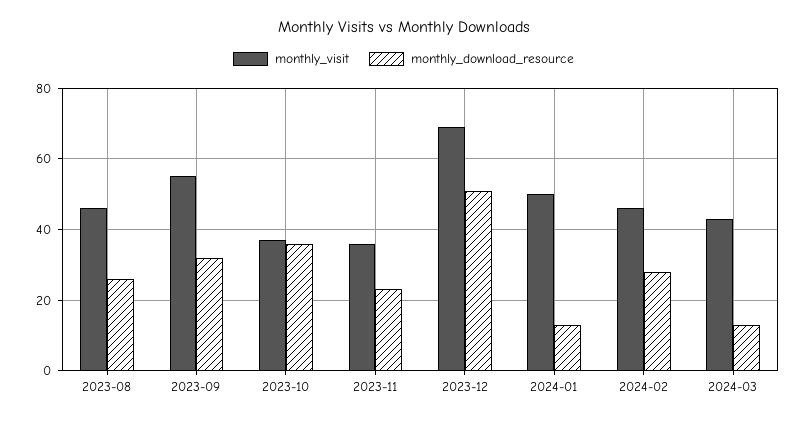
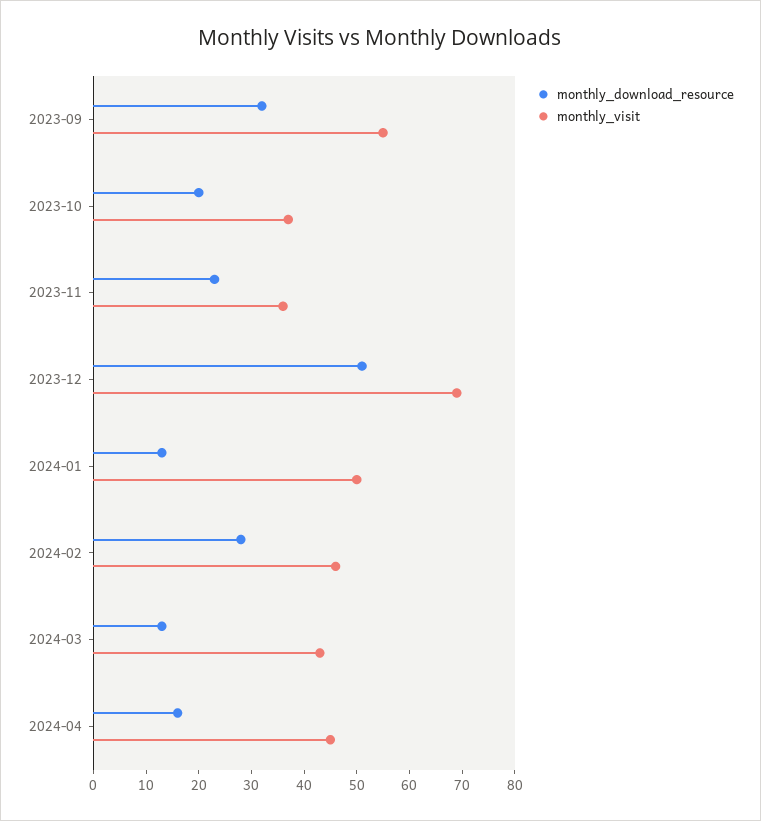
monthly_visit, 2023-08: 45 -> none
monthly_download_resource, 2023-08: 25 -> none
monthly_download_resource, 2023-10: 35 -> 20
monthly_download_resource, 2024-04: none -> 15
monthly_visit, 2024-04: none -> 45

